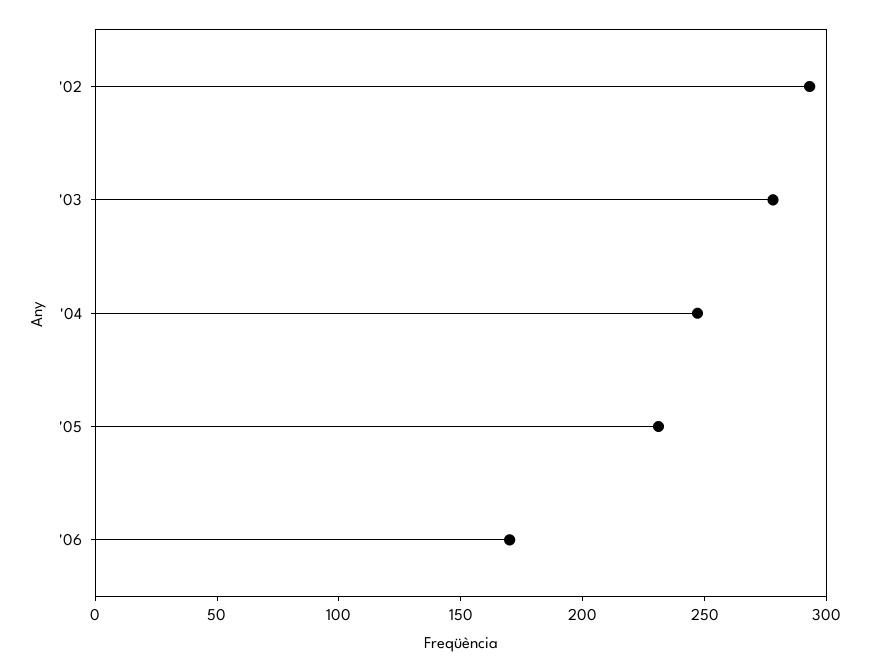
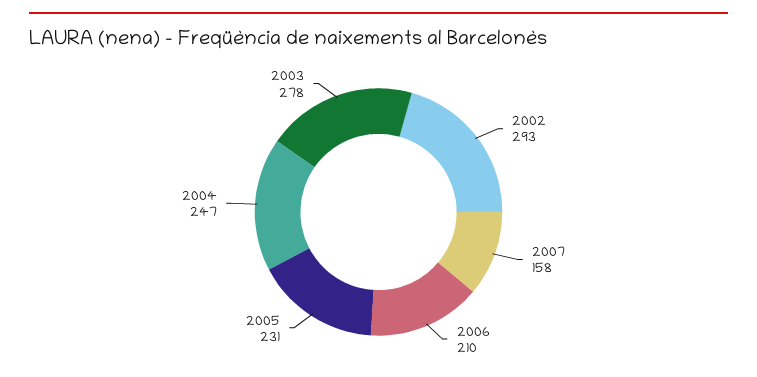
'06: 170 -> 210
2007: none -> 158

